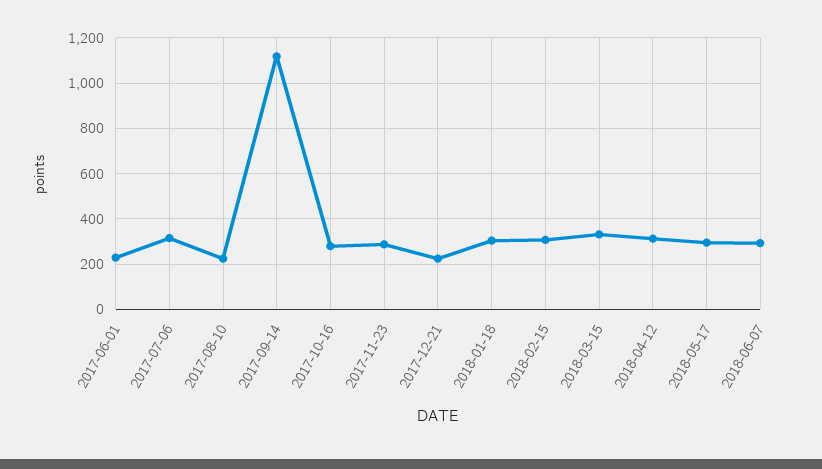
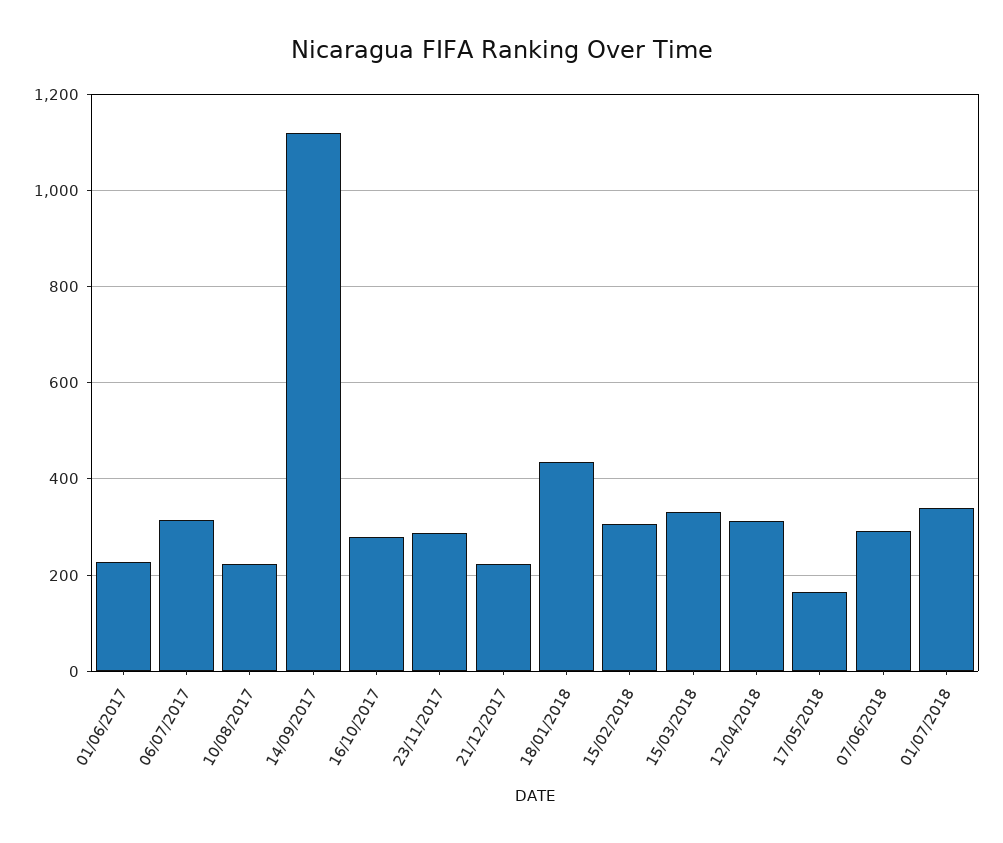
2018-01-18: 300 -> 440
2018-05-17: 300 -> 160
01/07/2018: none -> 340

